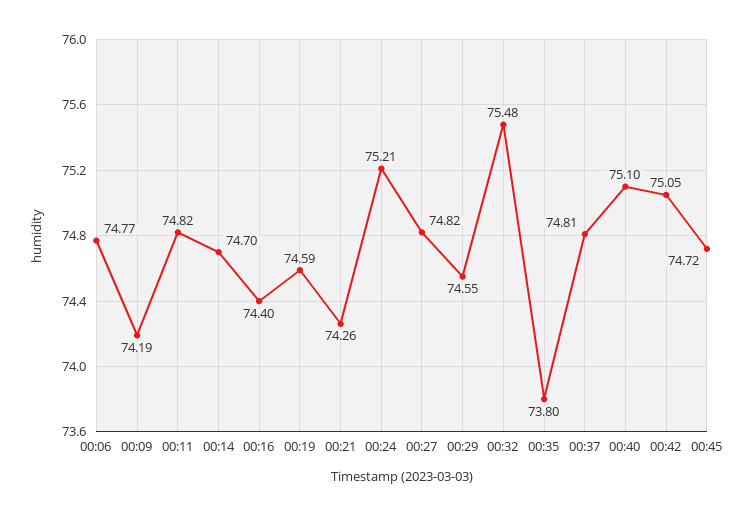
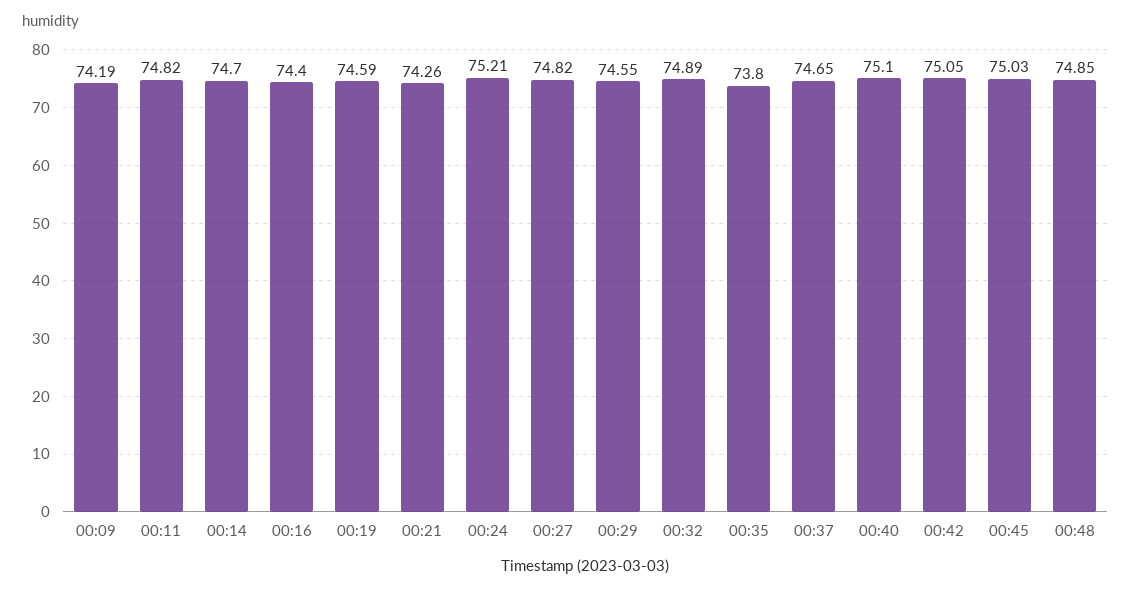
00:06: 74.77 -> none
00:32: 75.48 -> 74.89
00:37: 74.81 -> 74.65
00:45: 74.72 -> 75.03
00:48: none -> 74.85

